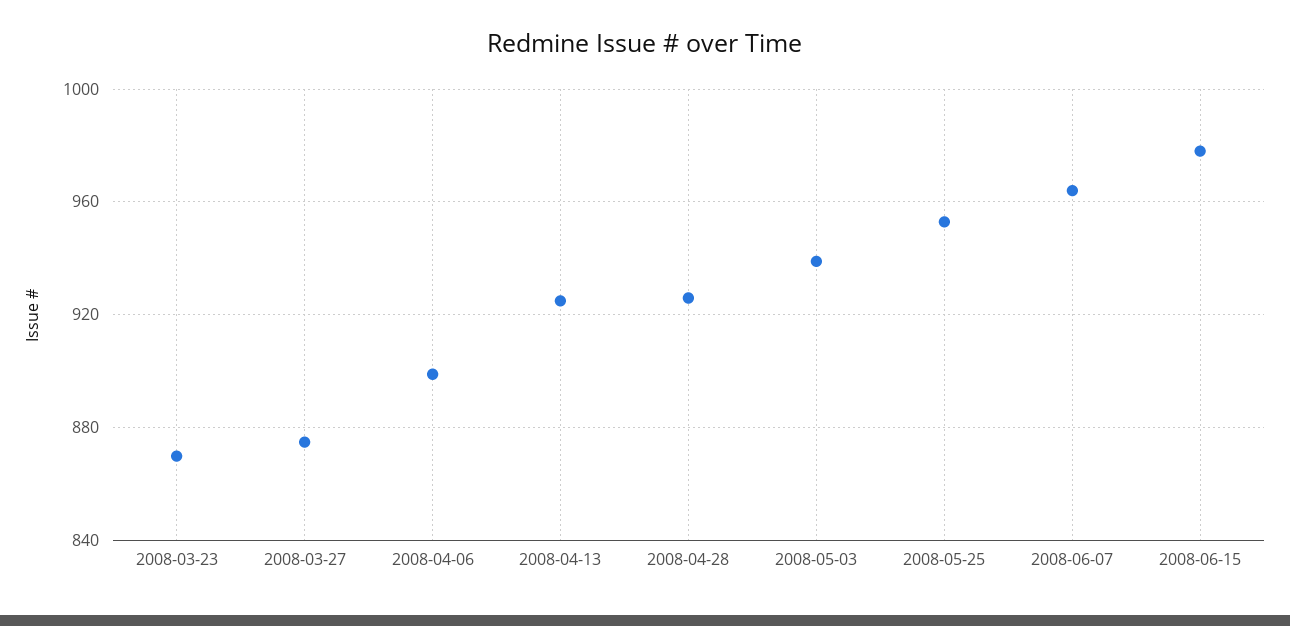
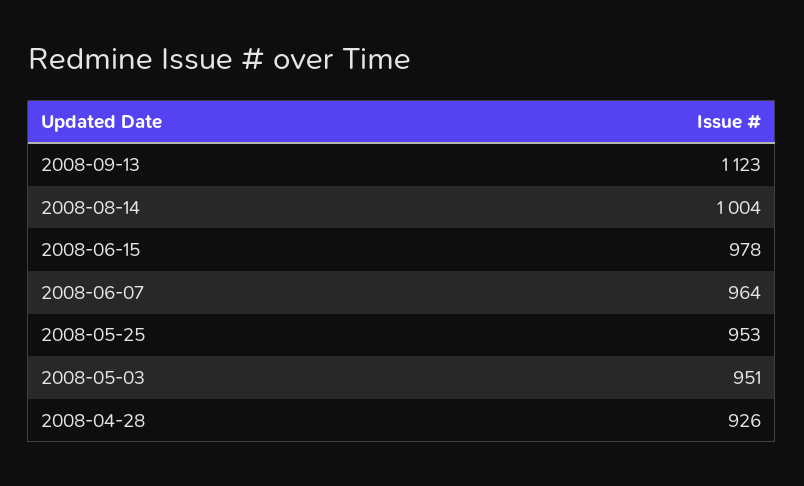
2008-03-23: 870 -> none
2008-03-27: 875 -> none
2008-04-06: 900 -> none
2008-04-13: 925 -> none
2008-05-03: 940 -> 951
2008-09-13: none -> 1123
2008-08-14: none -> 1004

